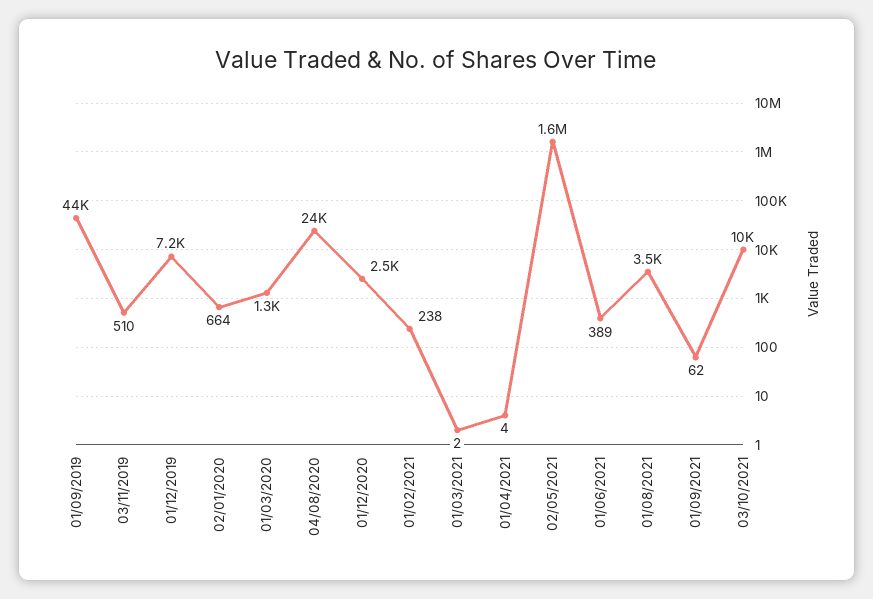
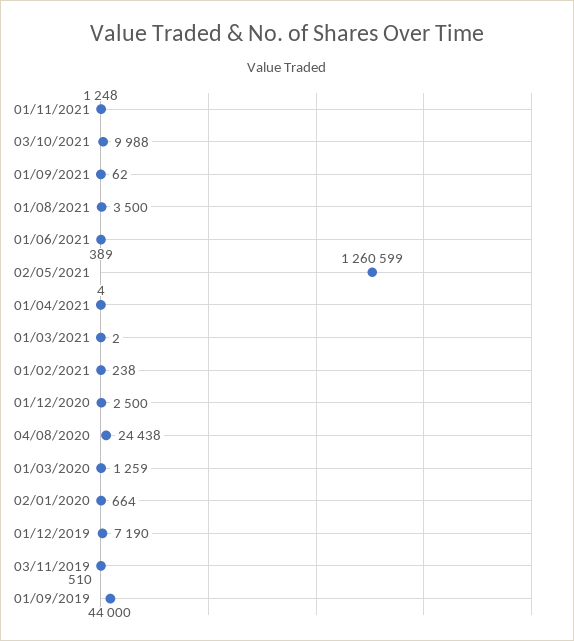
02/05/2021: 1600000 -> 1260599
01/11/2021: none -> 1248

